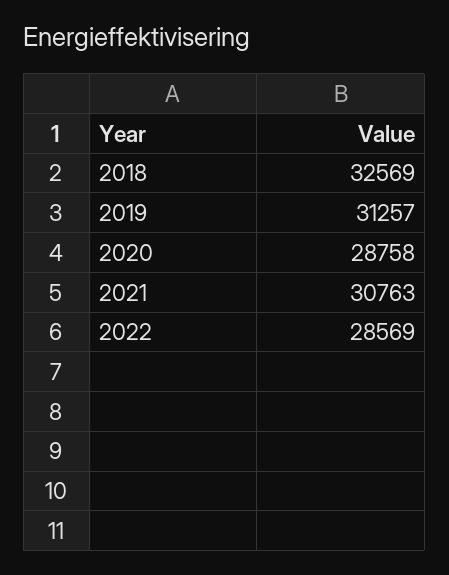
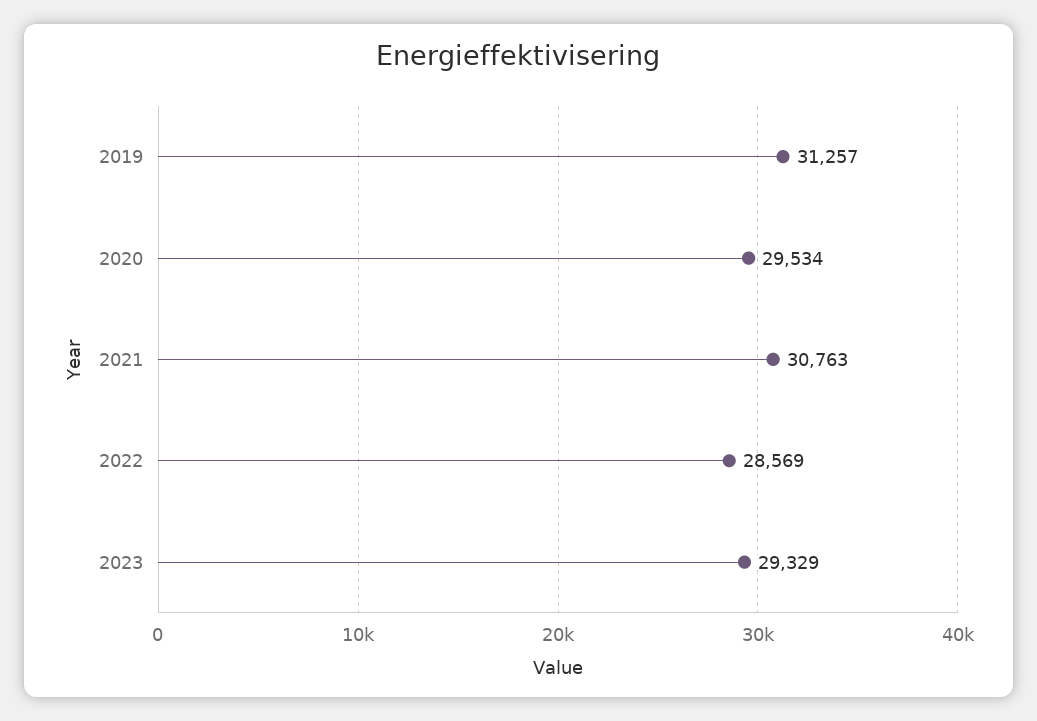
2018: 32569 -> none
2020: 28758 -> 29534
2023: none -> 29329

